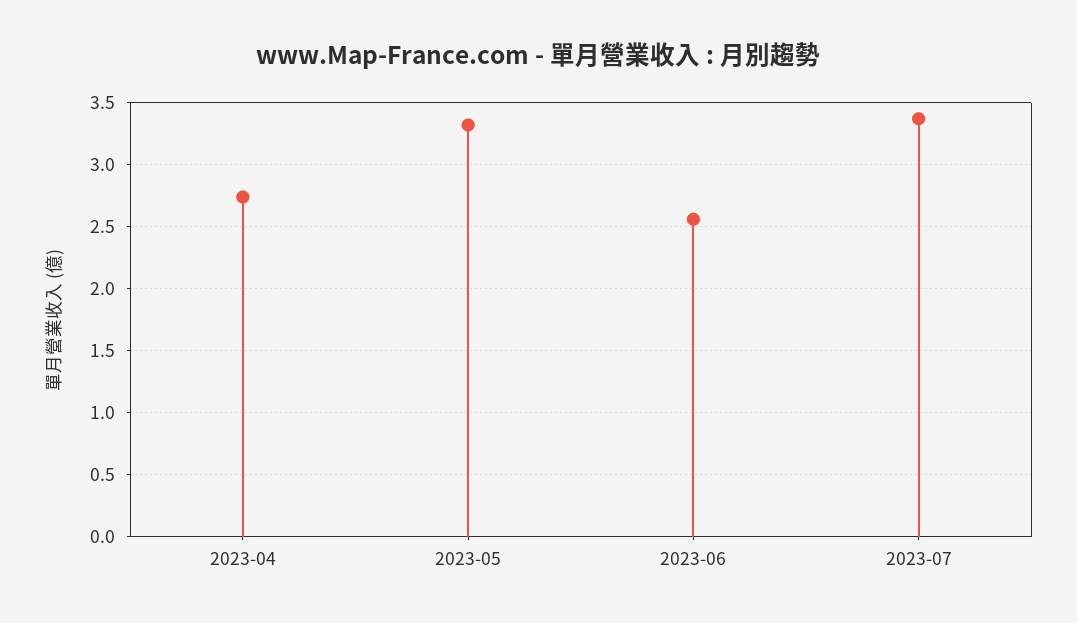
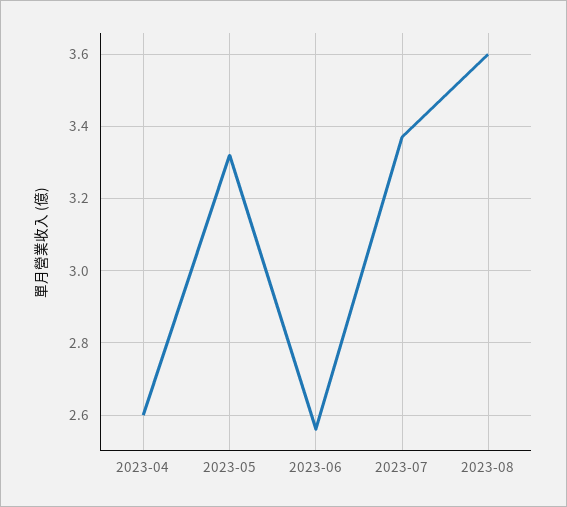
2023-04: 2.75 -> 2.6
2023-08: none -> 3.6

